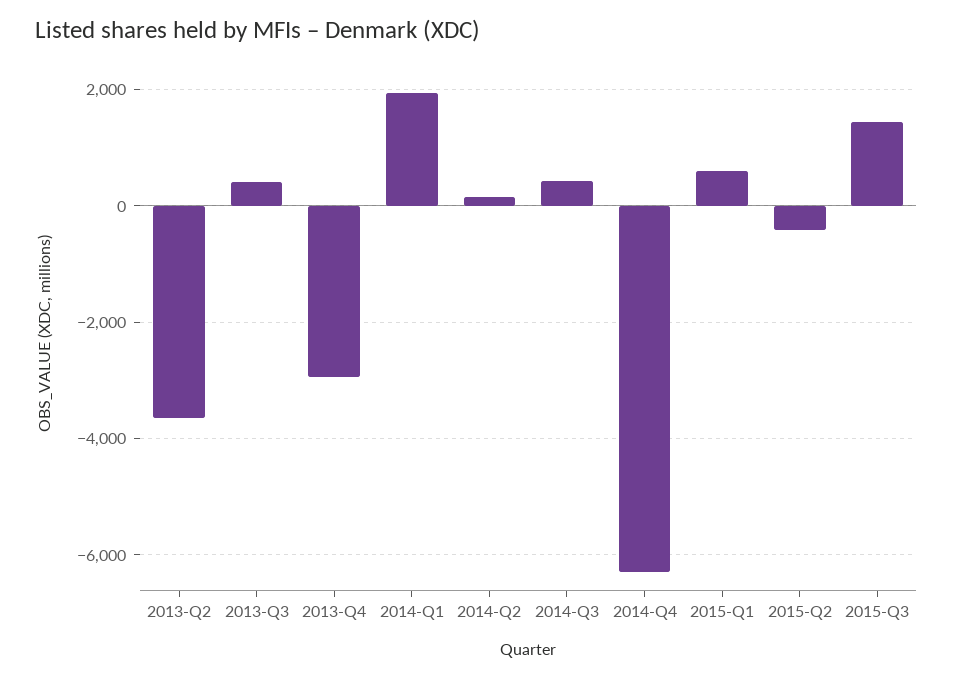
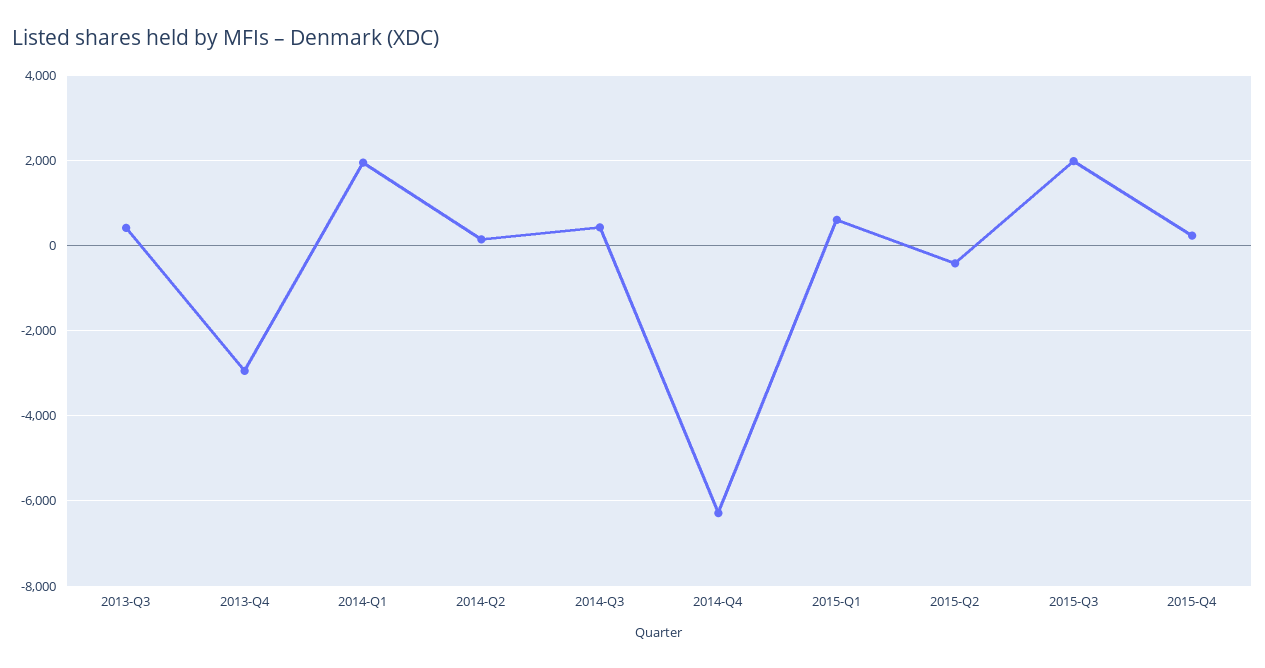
2013-Q2: -3600 -> none
2015-Q3: 1400 -> 2000
2015-Q4: none -> 200

